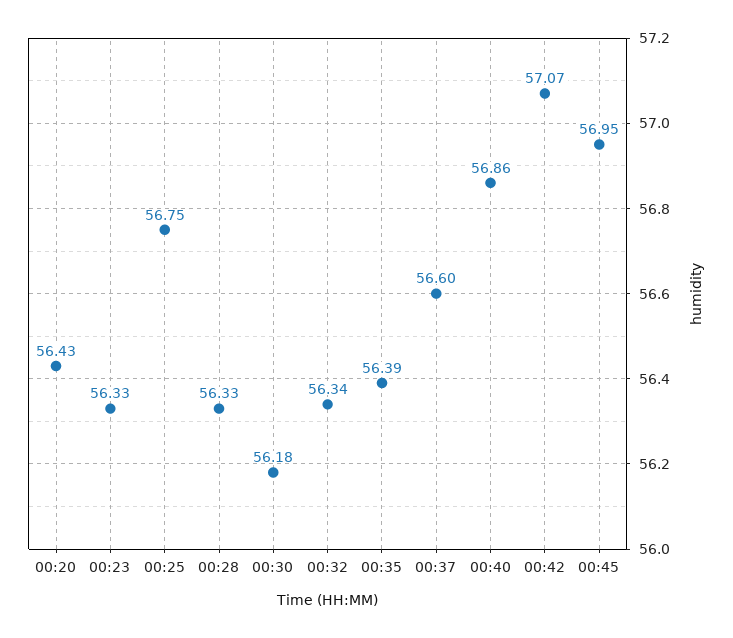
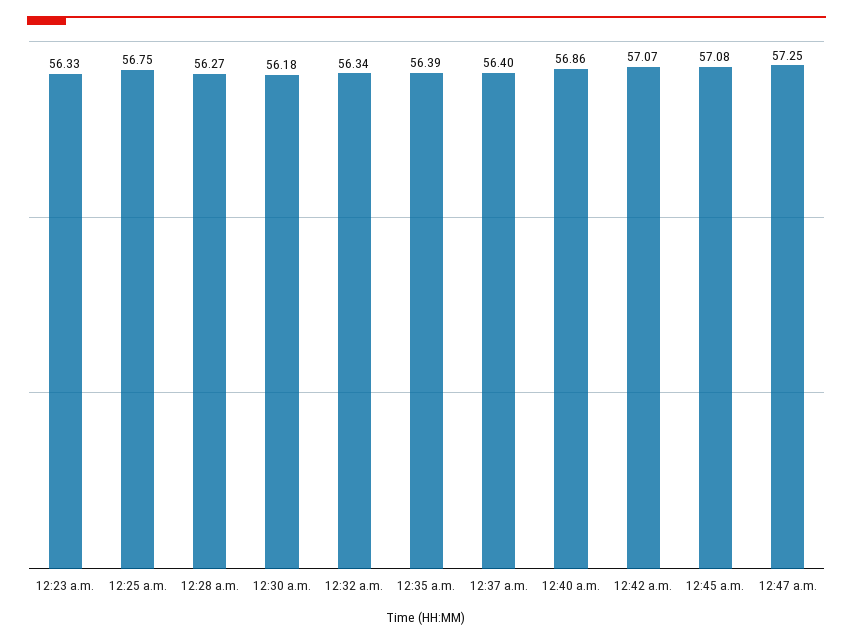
00:20: 56.43 -> none
00:28: 56.33 -> 56.27
00:37: 56.6 -> 56.4
00:45: 56.95 -> 57.08
12:47 a.m.: none -> 57.25

